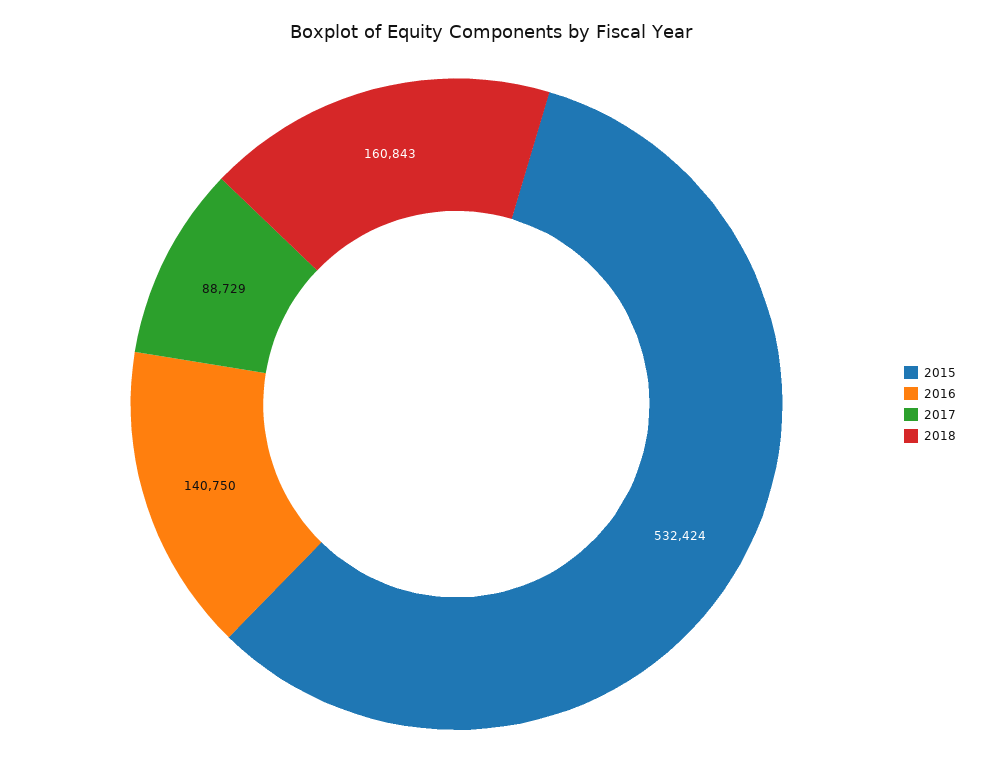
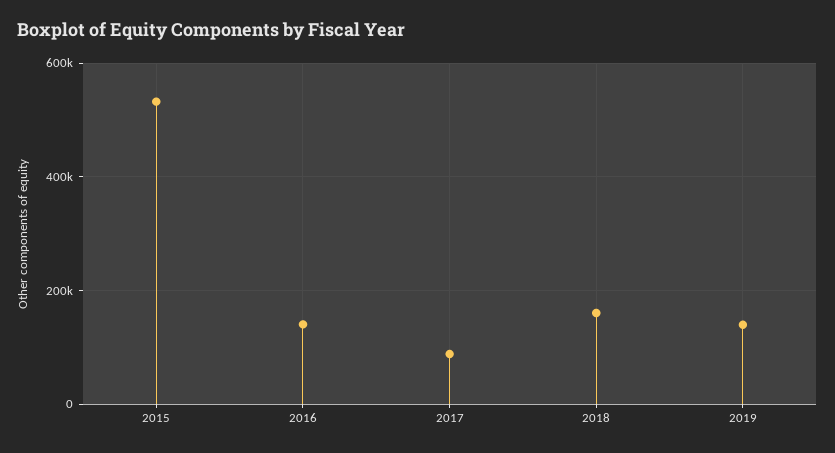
2019: none -> 140000

